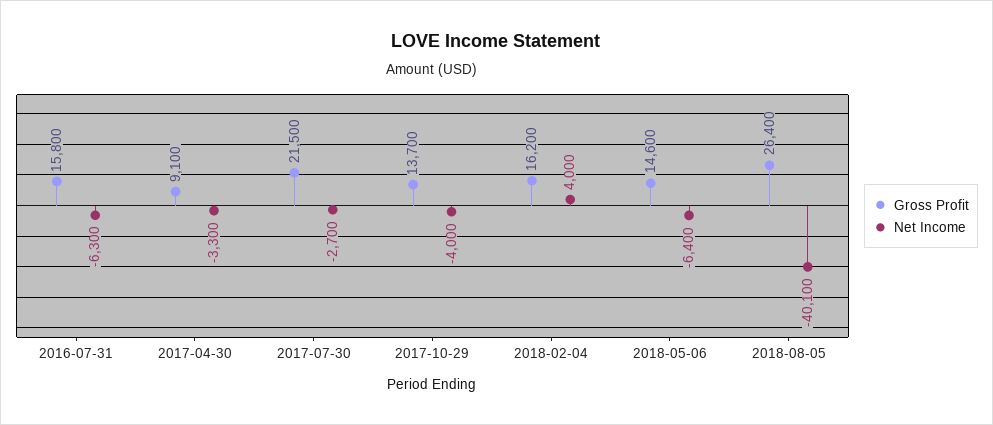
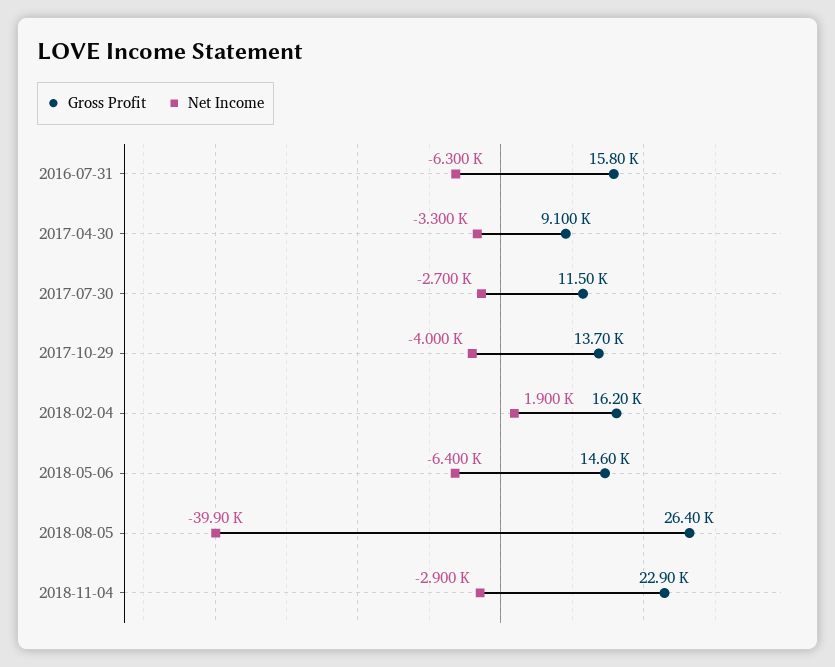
Gross Profit, 2017-07-30: 21500 -> 11500
Net Income, 2018-02-04: 4000 -> 1900
Net Income, 2018-08-05: -40100 -> -39900
Gross Profit, 2018-11-04: none -> 22900
Net Income, 2018-11-04: none -> -2900

